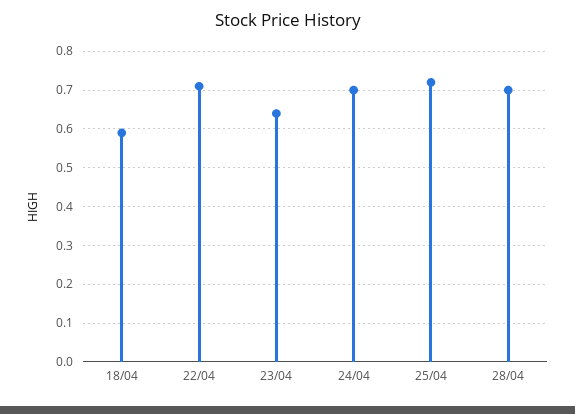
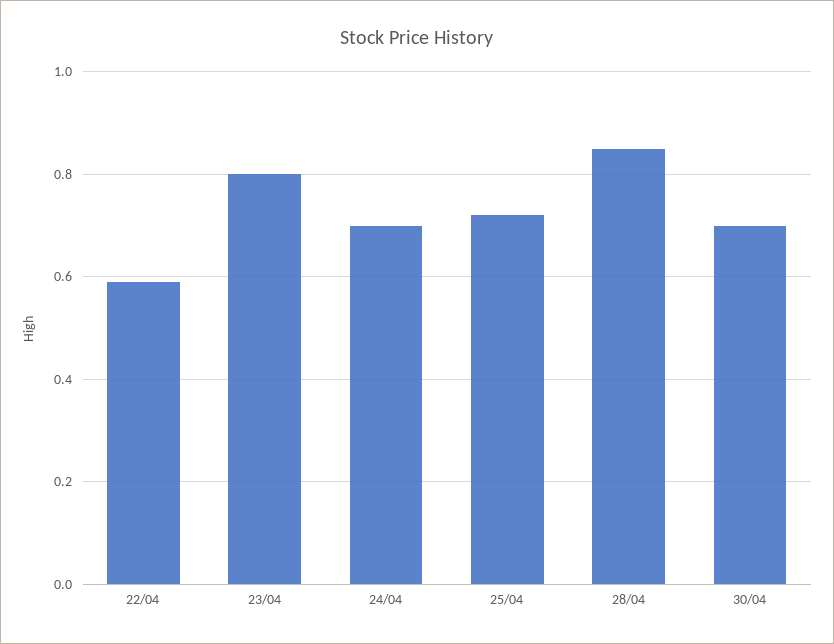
18/04: 0.6 -> none
22/04: 0.7 -> 0.6
23/04: 0.65 -> 0.8
28/04: 0.7 -> 0.85
30/04: none -> 0.7

